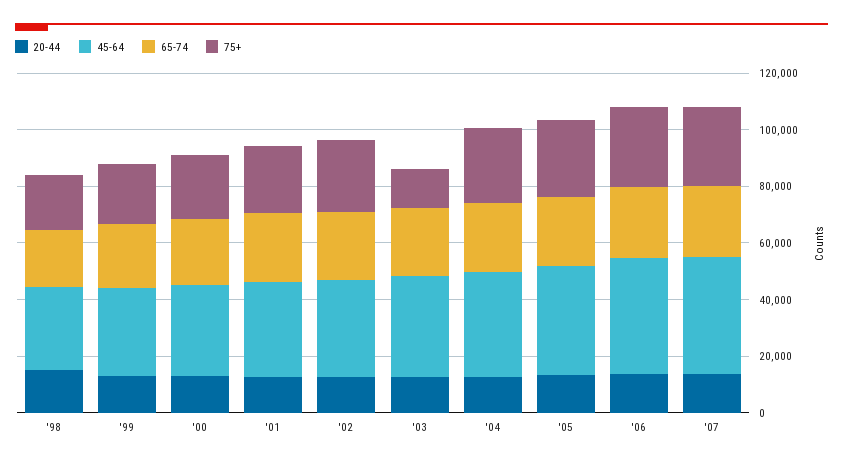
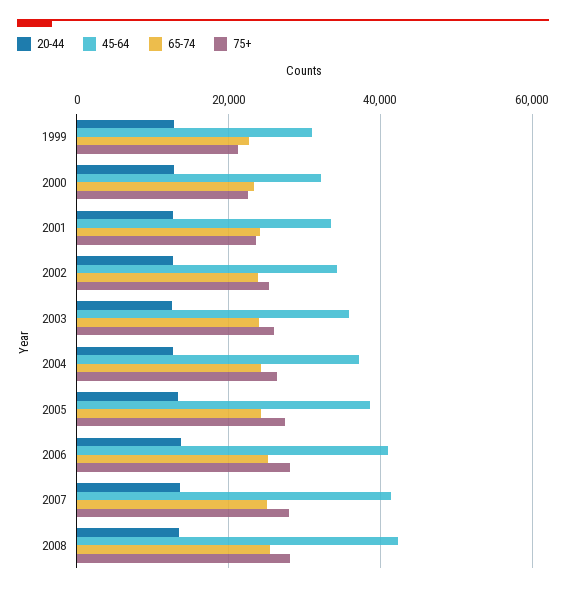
20-44, '98: 15000 -> none
45-64, '98: 30000 -> none
65-74, '98: 20000 -> none
75+, '98: 20000 -> none
75+, '03: 15000 -> 26000
20-44, 2008: none -> 14000
45-64, 2008: none -> 42000
65-74, 2008: none -> 26000
75+, 2008: none -> 28000

